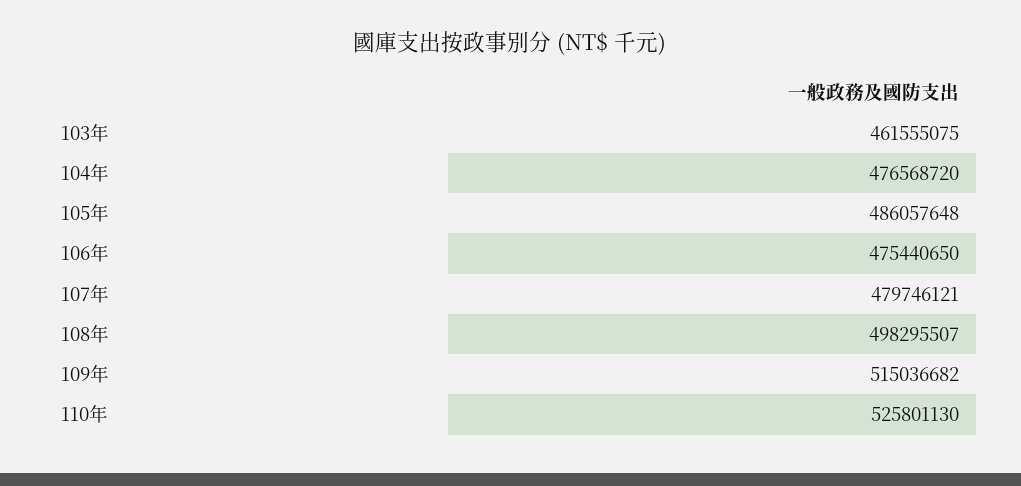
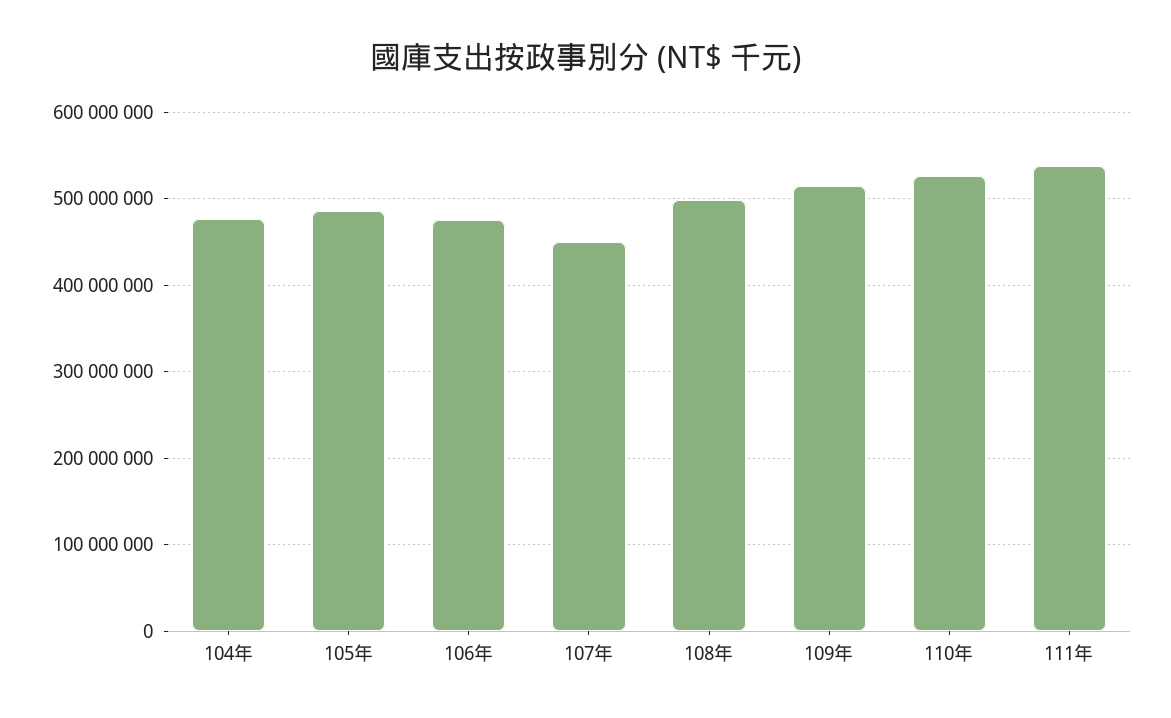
103年: 461555075 -> none
107年: 479746121 -> 450000000
111年: none -> 540000000

